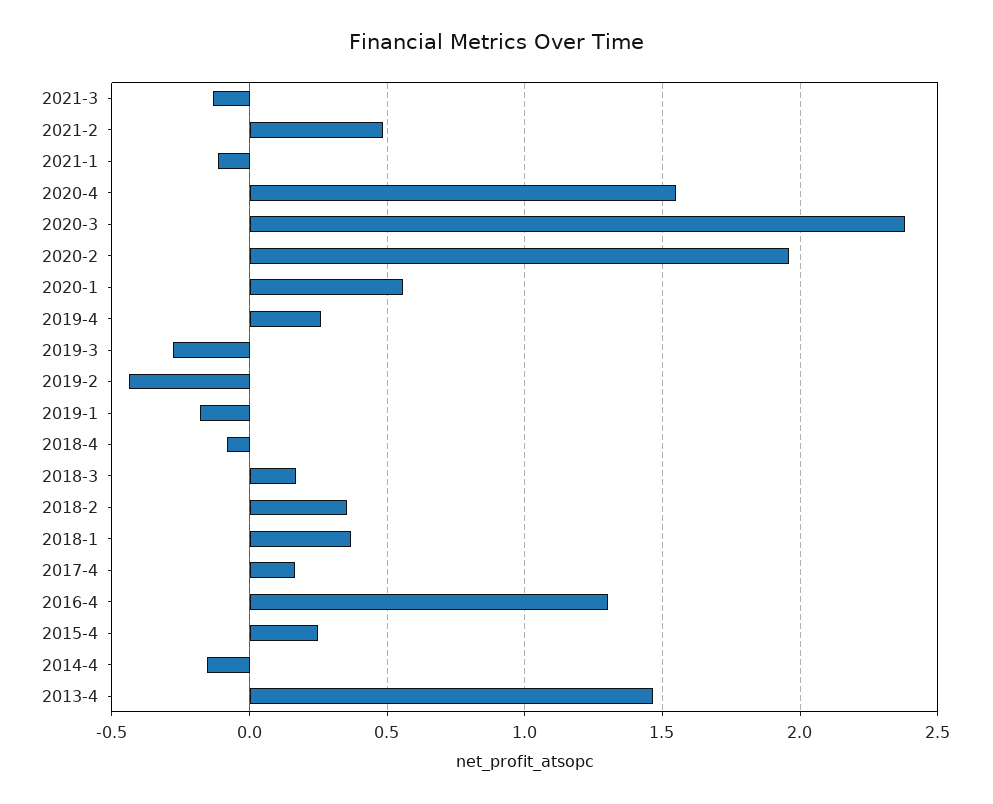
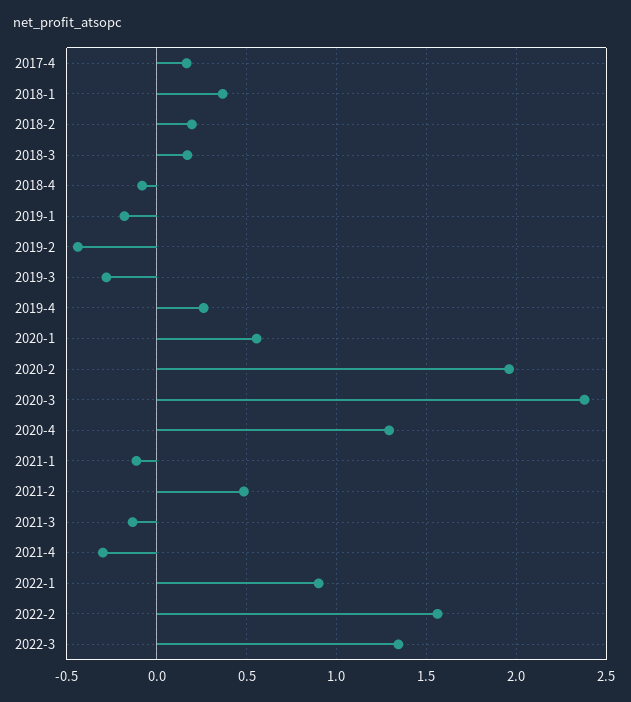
2020-4: 1.55 -> 1.3
2018-2: 0.35 -> 0.2
2016-4: 1.3 -> none
2015-4: 0.25 -> none
2014-4: -0.15 -> none
2013-4: 1.45 -> none
2021-4: none -> -0.3
2022-1: none -> 0.9
2022-2: none -> 1.55
2022-3: none -> 1.35

